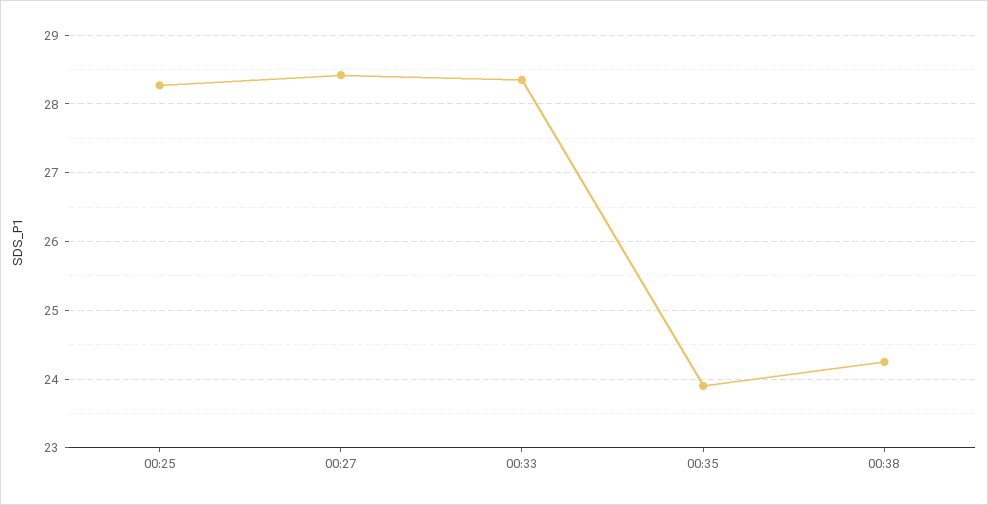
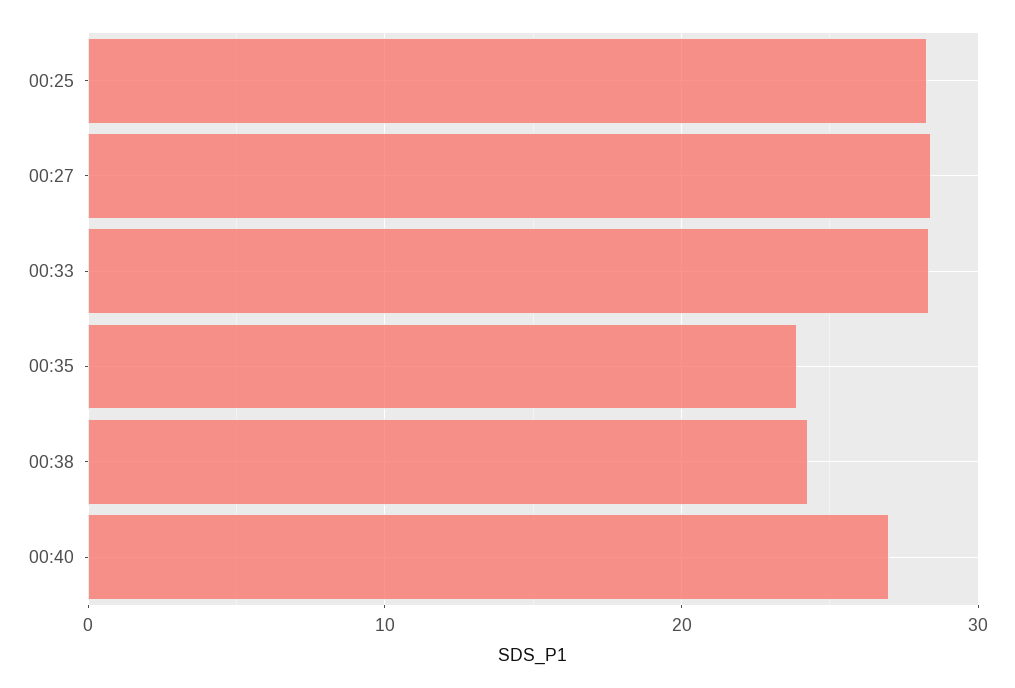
00:40: none -> 27

